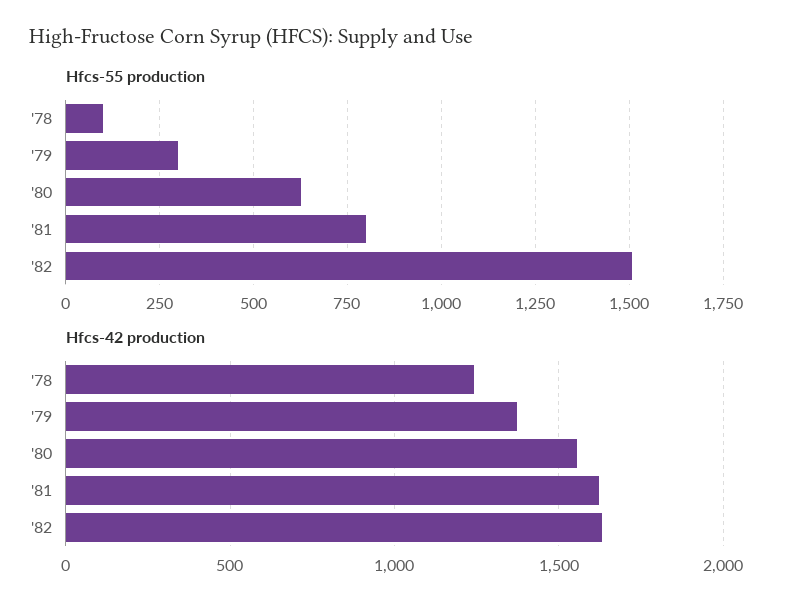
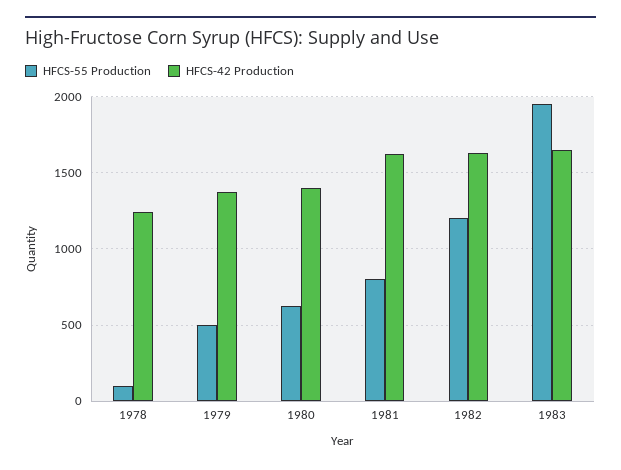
Hfcs-55 production, '79: 300 -> 500
Hfcs-55 production, '82: 1500 -> 1200
Hfcs-42 production, '80: 1550 -> 1400
Hfcs-55 production, 1983: none -> 1950
Hfcs-42 production, 1983: none -> 1650

